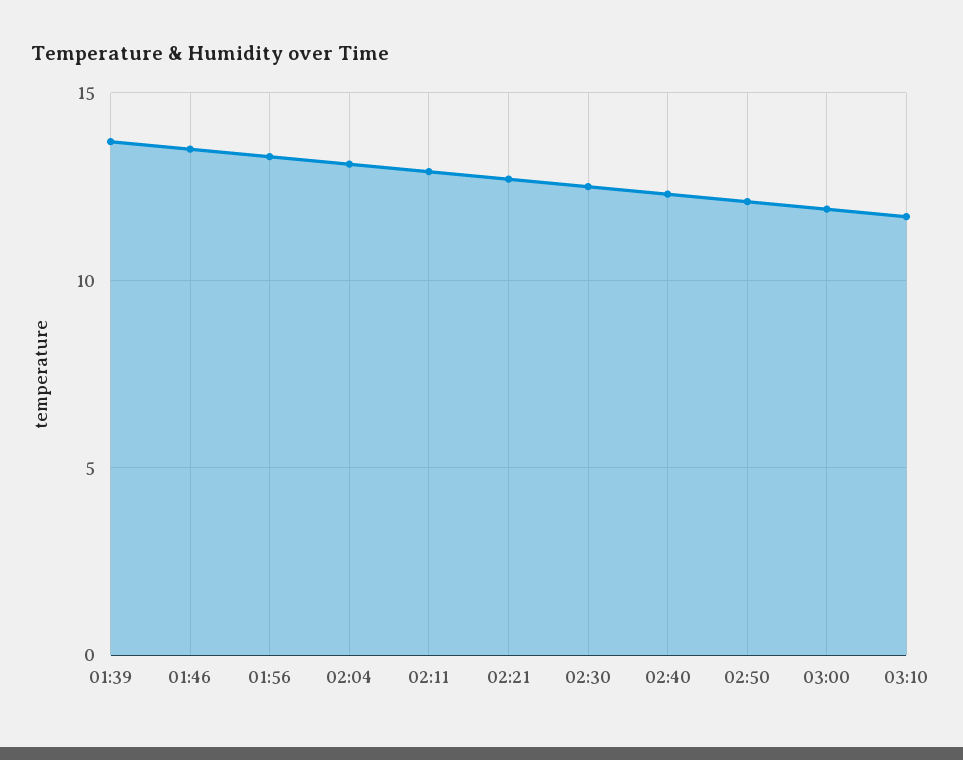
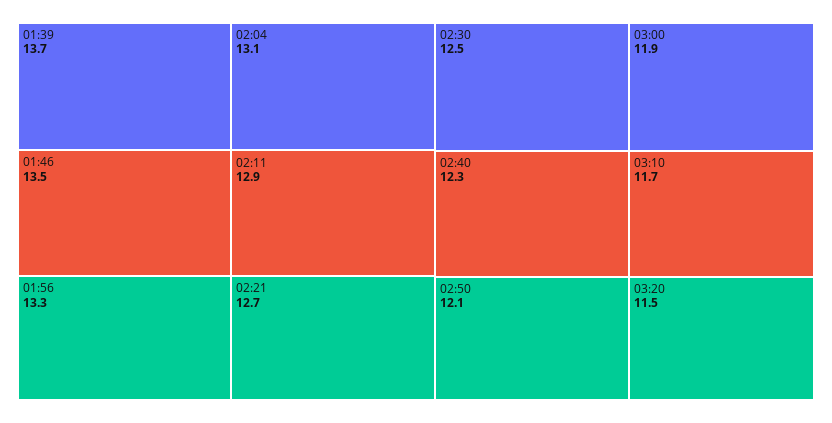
03:20: none -> 11.5

